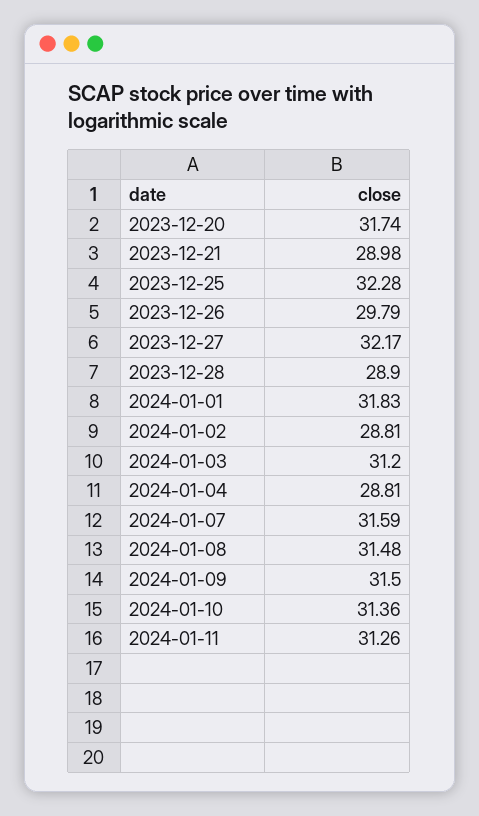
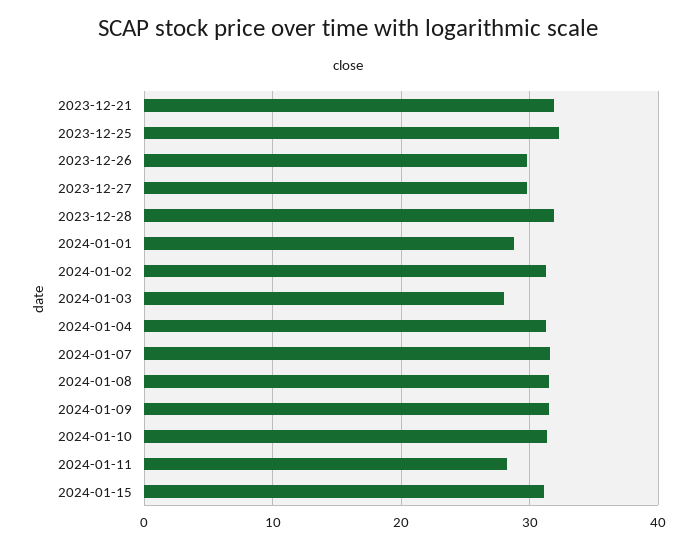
2023-12-20: 31.74 -> none
2023-12-21: 28.98 -> 32
2023-12-27: 32.17 -> 30
2023-12-28: 28.9 -> 32
2024-01-01: 31.83 -> 29
2024-01-02: 28.81 -> 31
2024-01-03: 31.2 -> 28
2024-01-04: 28.81 -> 31
2024-01-11: 31.26 -> 28
2024-01-15: none -> 31

